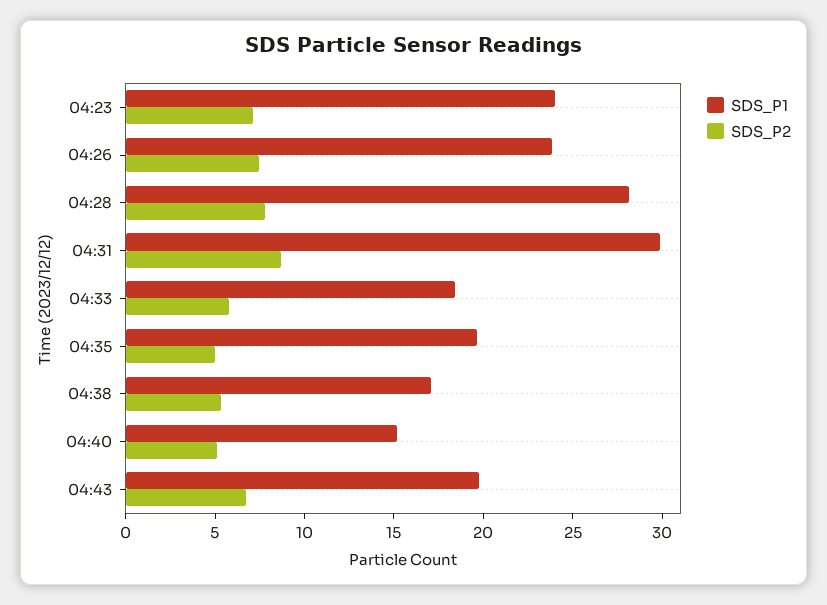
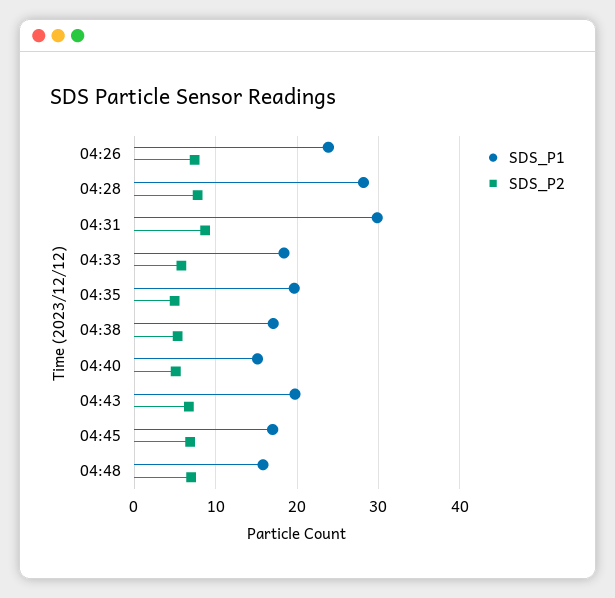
SDS_P1, 04:23: 24 -> none
SDS_P2, 04:23: 7 -> none
SDS_P1, 04:45: none -> 17
SDS_P2, 04:45: none -> 7
SDS_P1, 04:48: none -> 16
SDS_P2, 04:48: none -> 7

